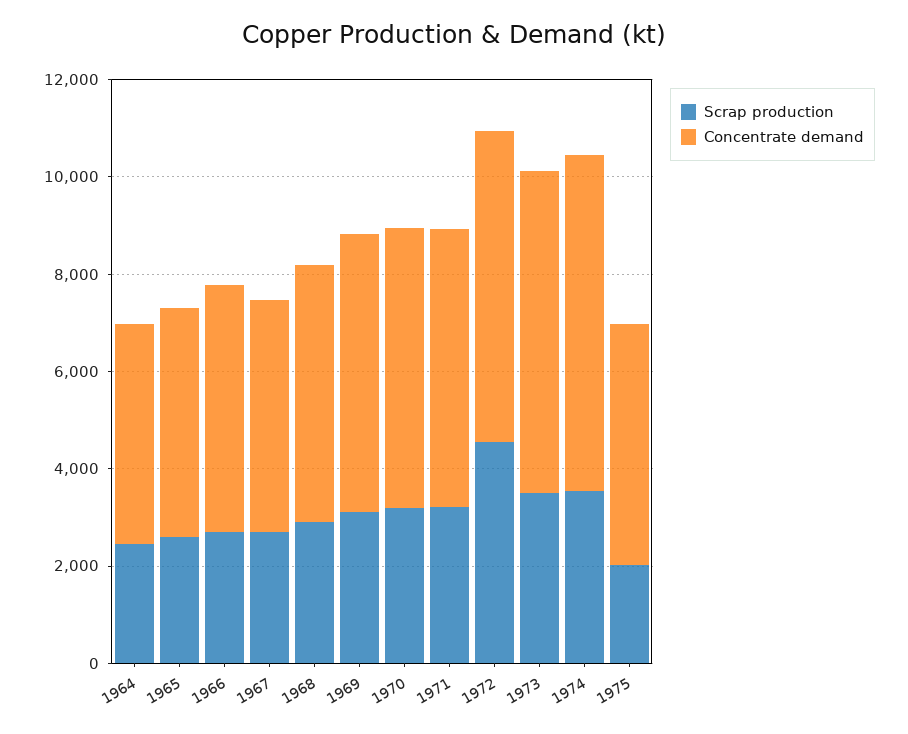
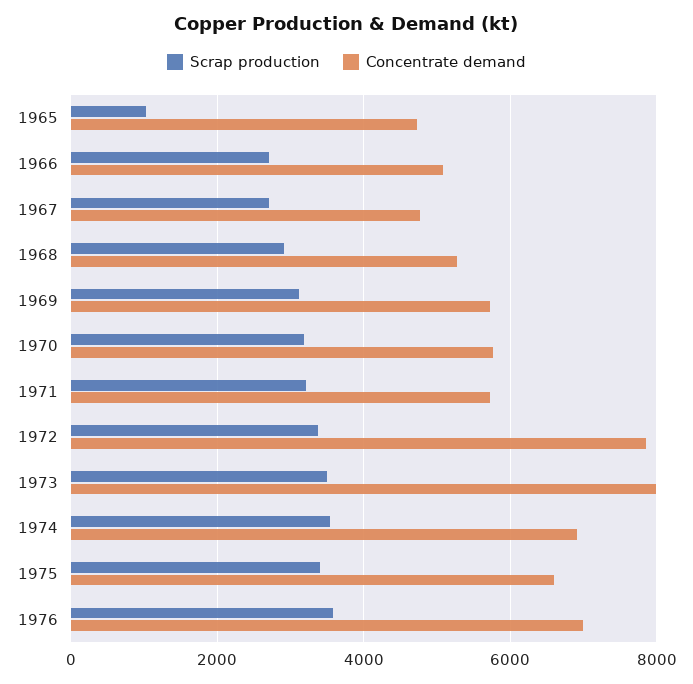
Scrap production, 1964: 2500 -> none
Concentrate demand, 1964: 4500 -> none
Scrap production, 1965: 2500 -> 1000
Scrap production, 1972: 4500 -> 3400
Concentrate demand, 1972: 6500 -> 7800
Concentrate demand, 1973: 6500 -> 8000
Scrap production, 1975: 2000 -> 3400
Concentrate demand, 1975: 5000 -> 6600
Scrap production, 1976: none -> 3600
Concentrate demand, 1976: none -> 7000

